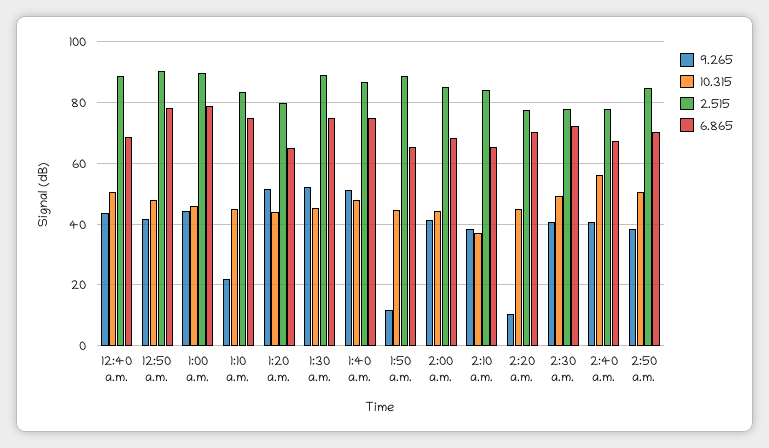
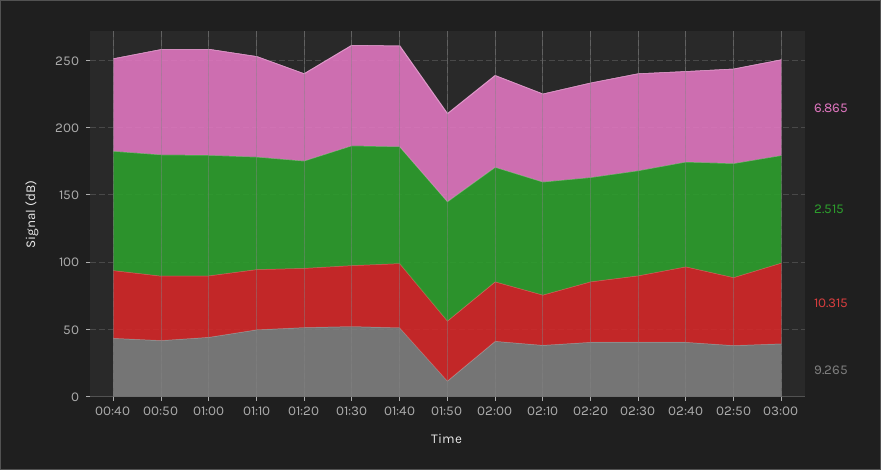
9.265, 1:10 a.m.: 22 -> 50
9.265, 2:20 a.m.: 10 -> 40
6.865, 03:00: none -> 70
2.515, 03:00: none -> 80
10.315, 03:00: none -> 60
9.265, 03:00: none -> 40

